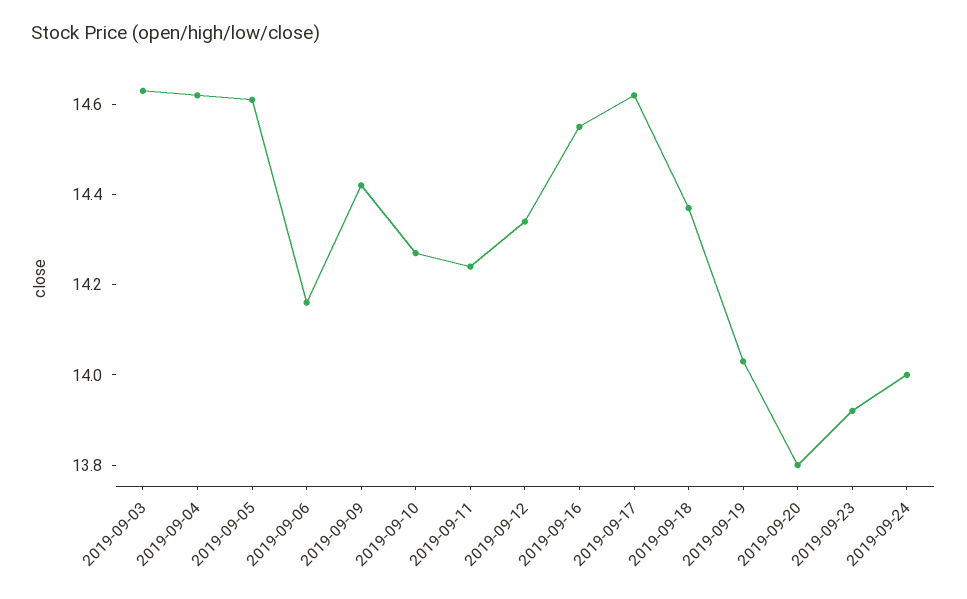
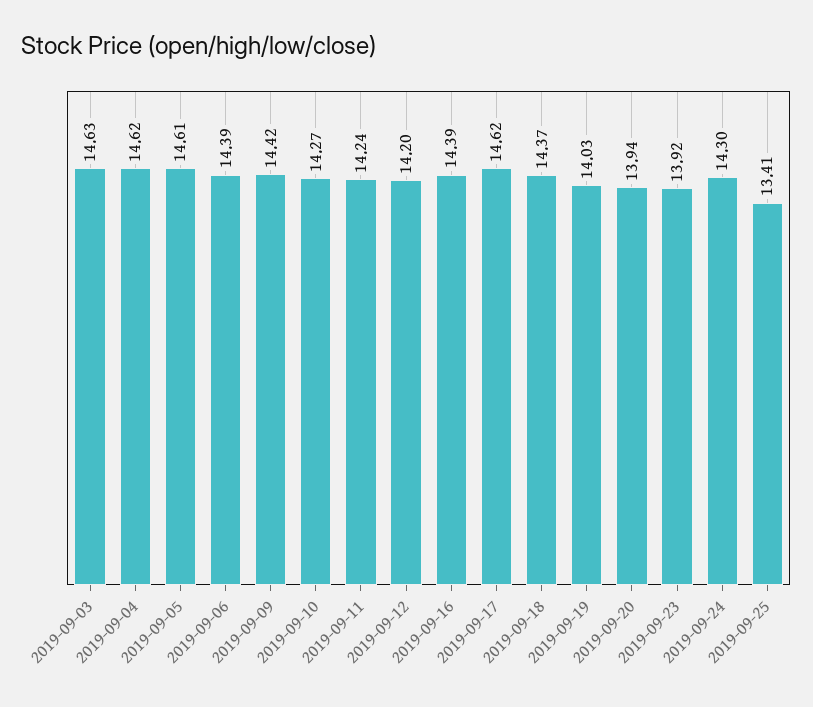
2019-09-06: 14.15 -> 14.39
2019-09-12: 14.35 -> 14.2
2019-09-16: 14.55 -> 14.39
2019-09-20: 13.8 -> 13.94
2019-09-24: 14 -> 14.3
2019-09-25: none -> 13.41

